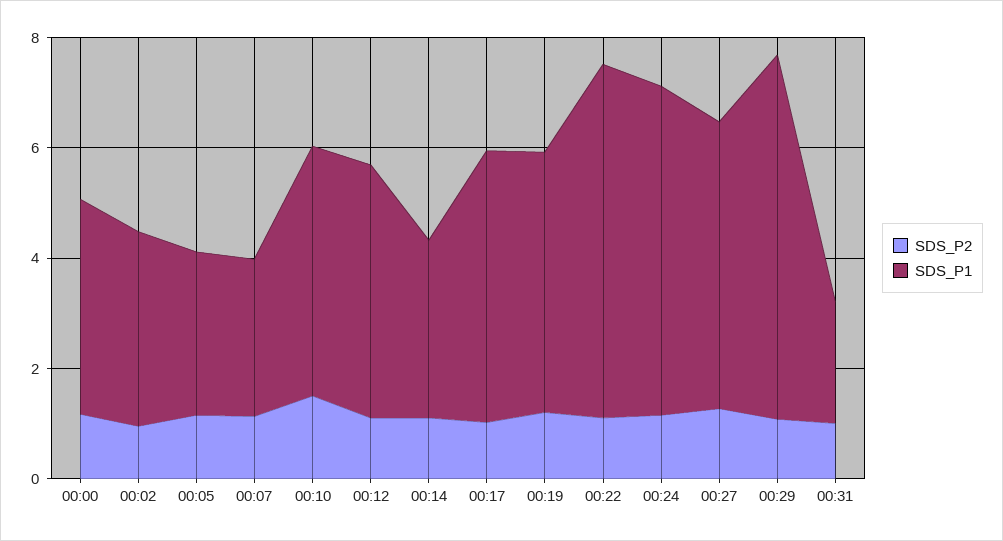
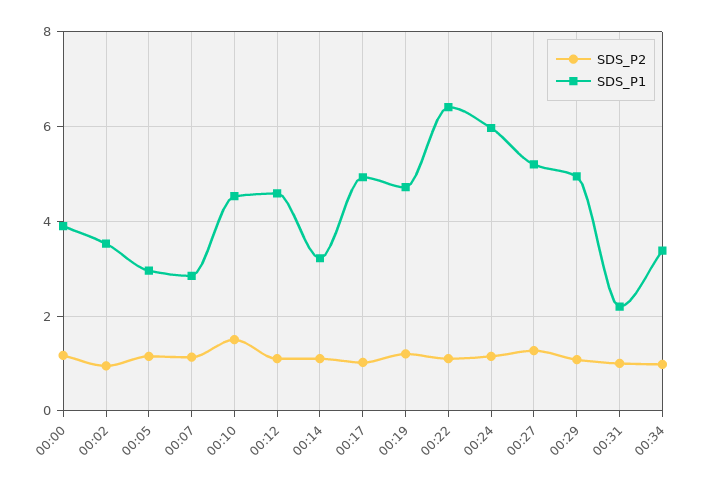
SDS_P1, 00:29: 6.5 -> 5
SDS_P2, 00:34: none -> 1
SDS_P1, 00:34: none -> 3.4

